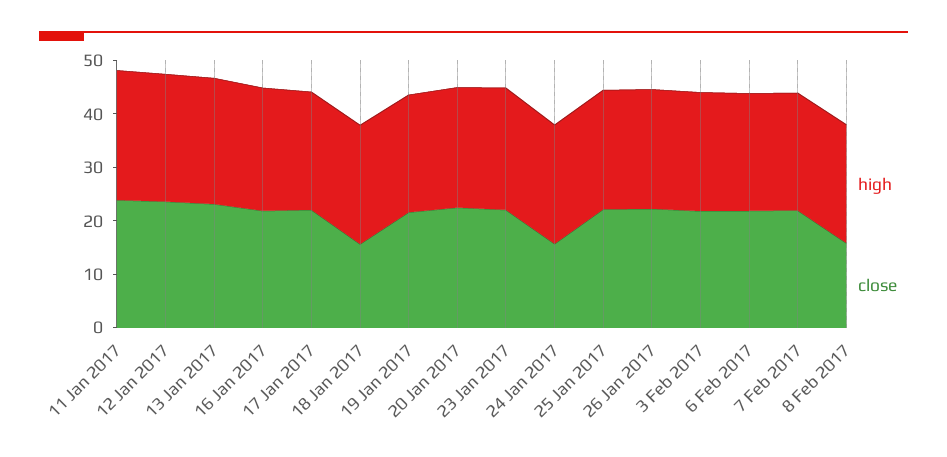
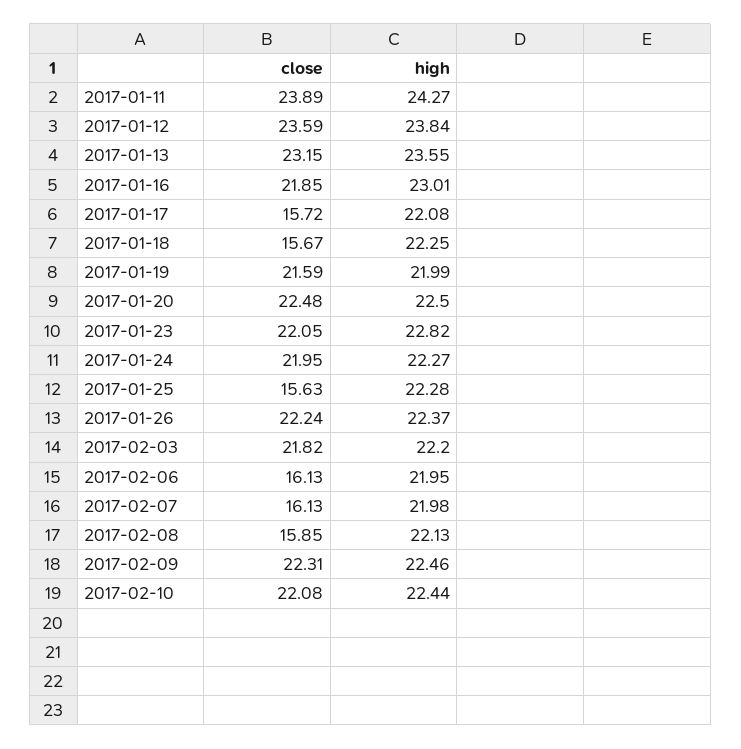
close, 17 Jan 2017: 22 -> 15.72
close, 24 Jan 2017: 16 -> 21.95
close, 25 Jan 2017: 22 -> 15.63
close, 6 Feb 2017: 22 -> 16.13
close, 7 Feb 2017: 22 -> 16.13
close, 2017-02-09: none -> 22.31
high, 2017-02-09: none -> 22.46
close, 2017-02-10: none -> 22.08
high, 2017-02-10: none -> 22.44

